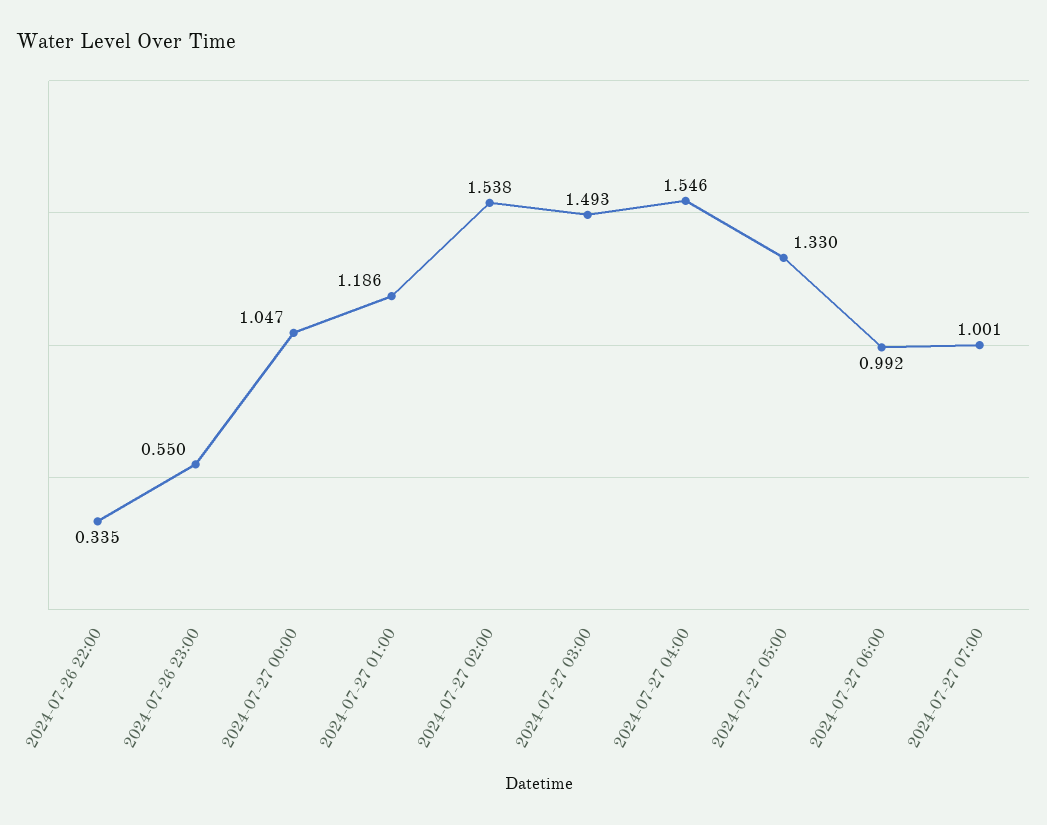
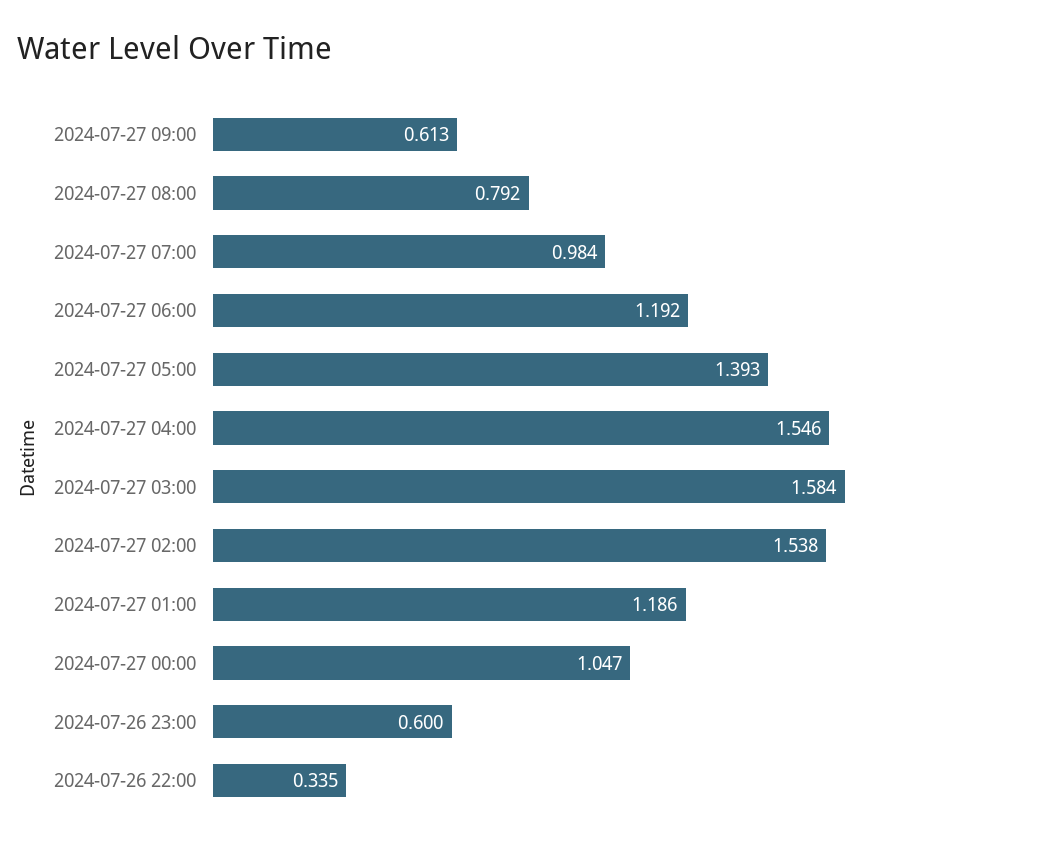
2024-07-26 23:00: 0.55 -> 0.6
2024-07-27 03:00: 1.493 -> 1.584
2024-07-27 05:00: 1.33 -> 1.393
2024-07-27 06:00: 0.992 -> 1.192
2024-07-27 07:00: 1.001 -> 0.984
2024-07-27 09:00: none -> 0.613
2024-07-27 08:00: none -> 0.792

